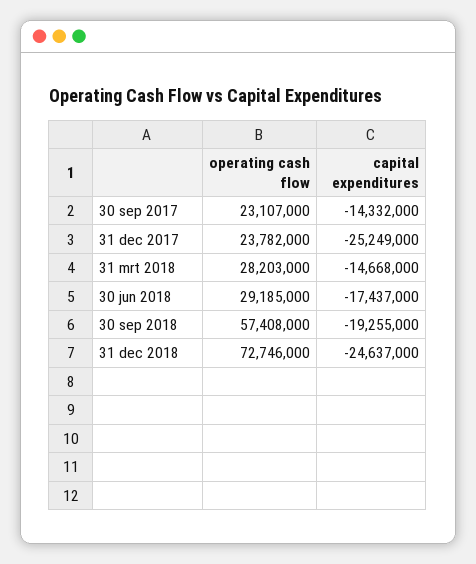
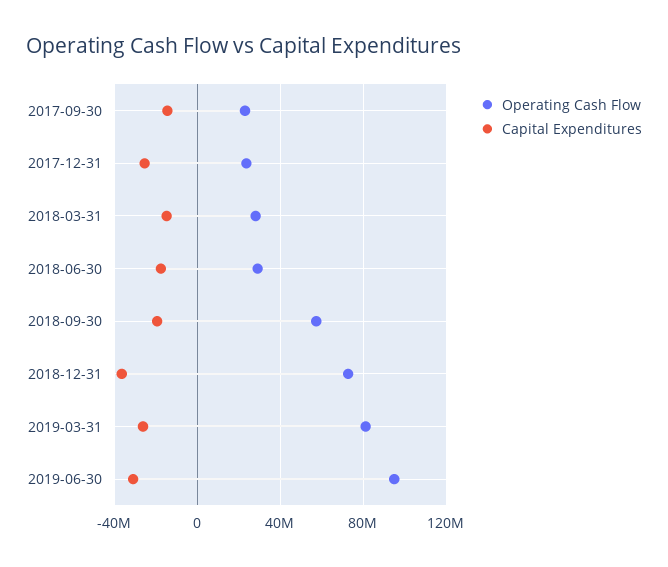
capital expenditures, 31 dec 2018: -24637000 -> -35000000
operating cash flow, 2019-03-31: none -> 80000000
capital expenditures, 2019-03-31: none -> -25000000
operating cash flow, 2019-06-30: none -> 95000000
capital expenditures, 2019-06-30: none -> -30000000

